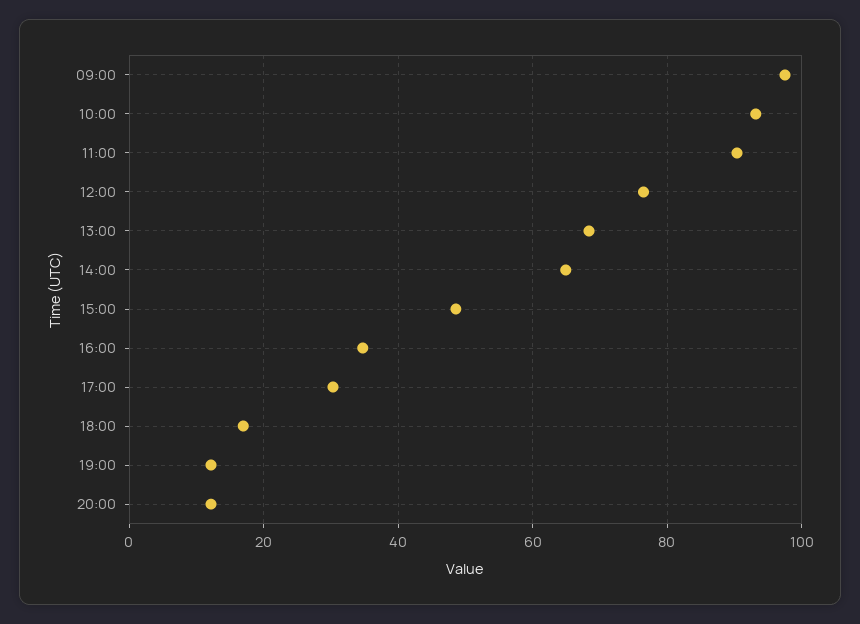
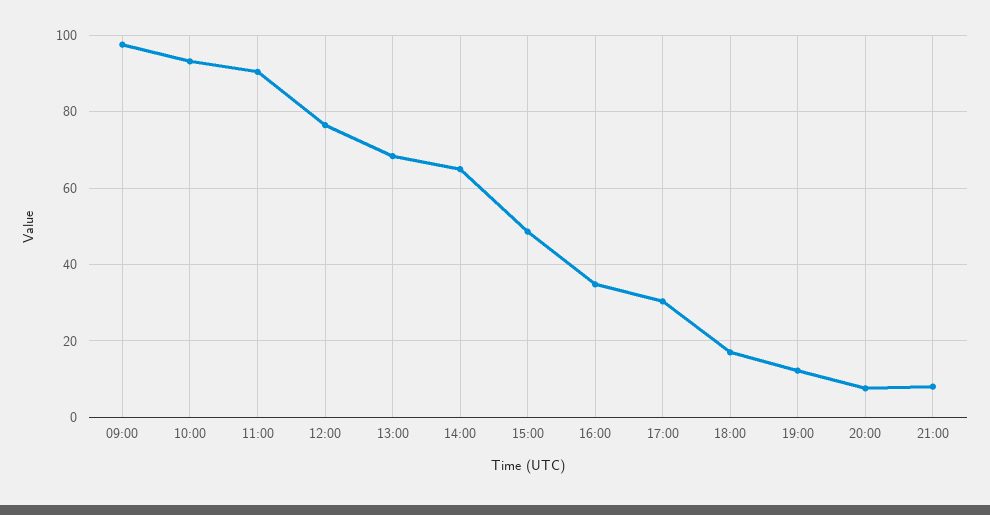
20:00: 12 -> 8
21:00: none -> 8

